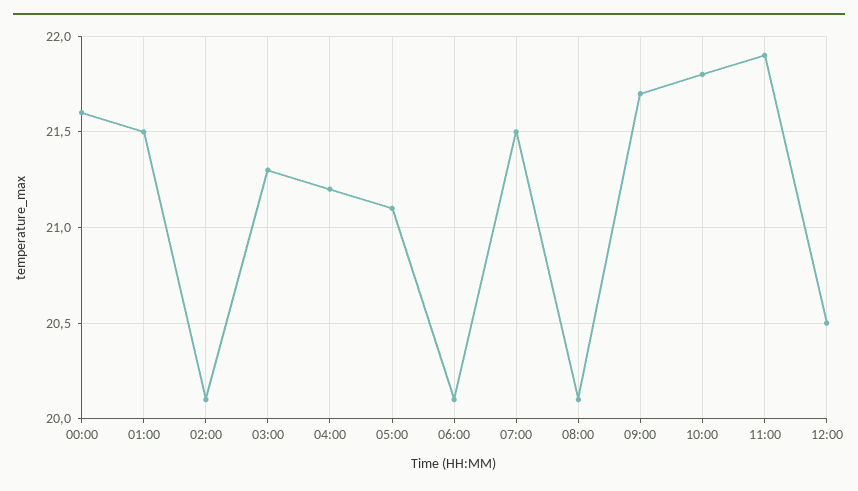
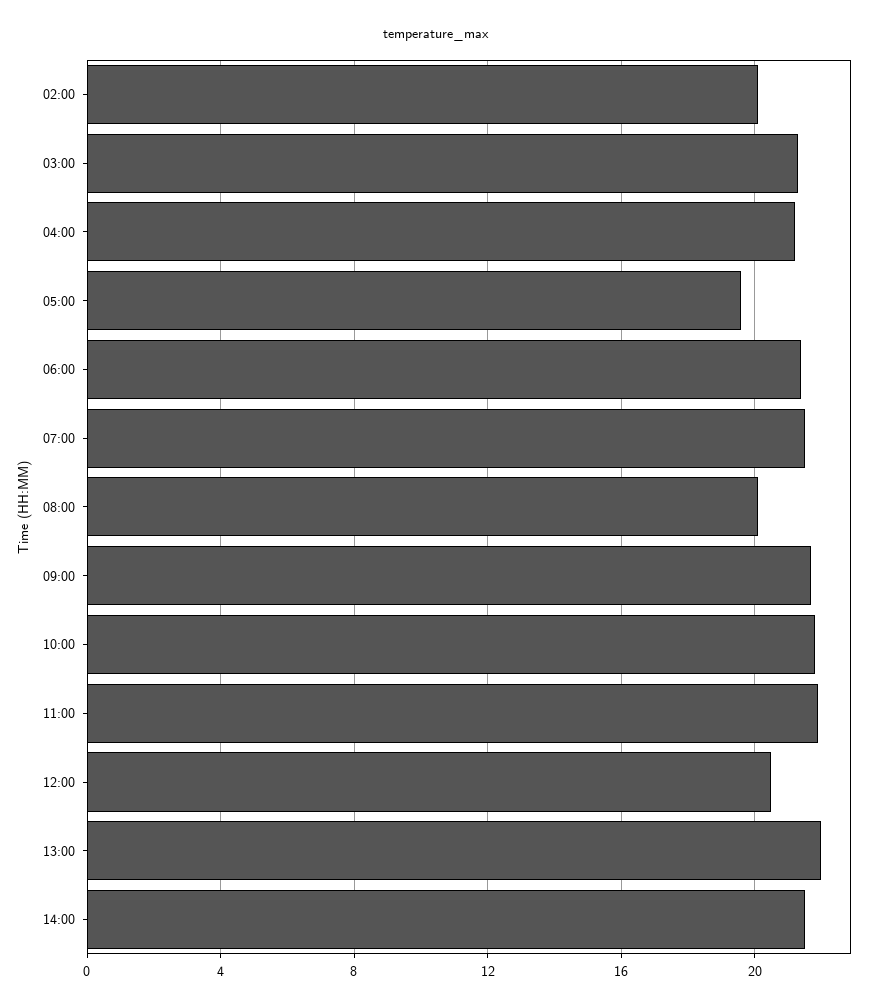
00:00: 21.6 -> none
01:00: 21.5 -> none
05:00: 21.1 -> 19.5
06:00: 20.1 -> 21.5
13:00: none -> 22
14:00: none -> 21.5

